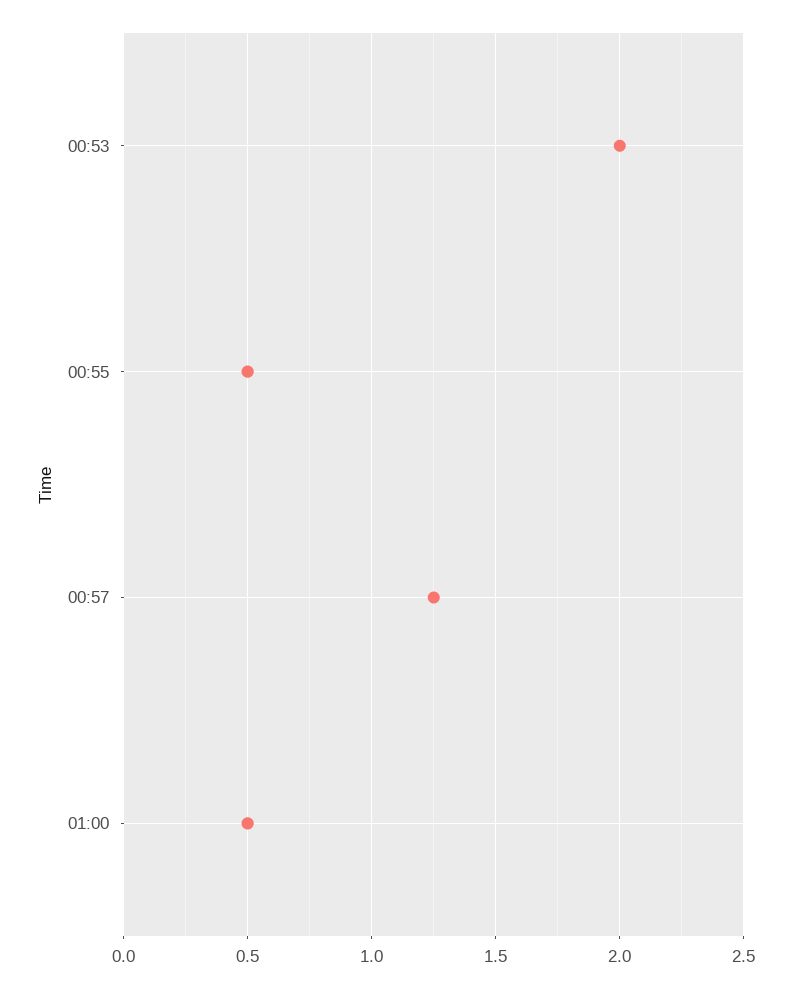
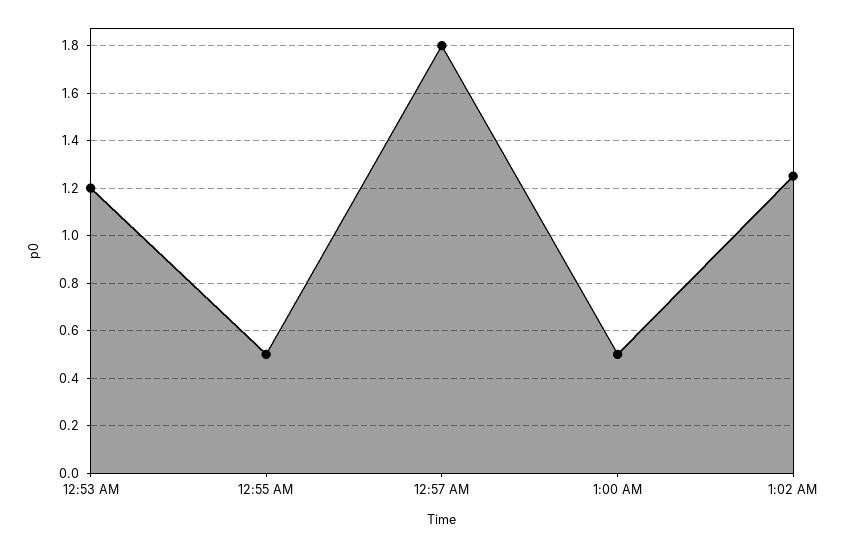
00:53: 2 -> 1.2
00:57: 1.25 -> 1.8
1:02 AM: none -> 1.25

